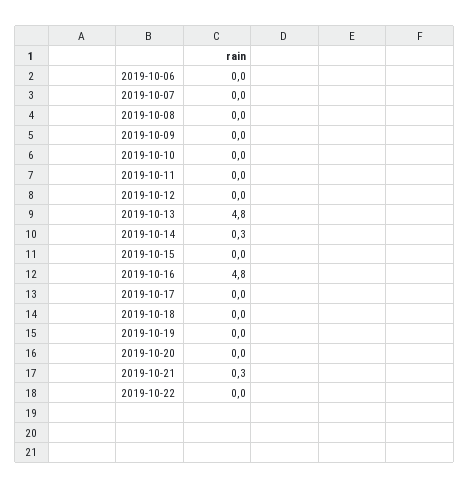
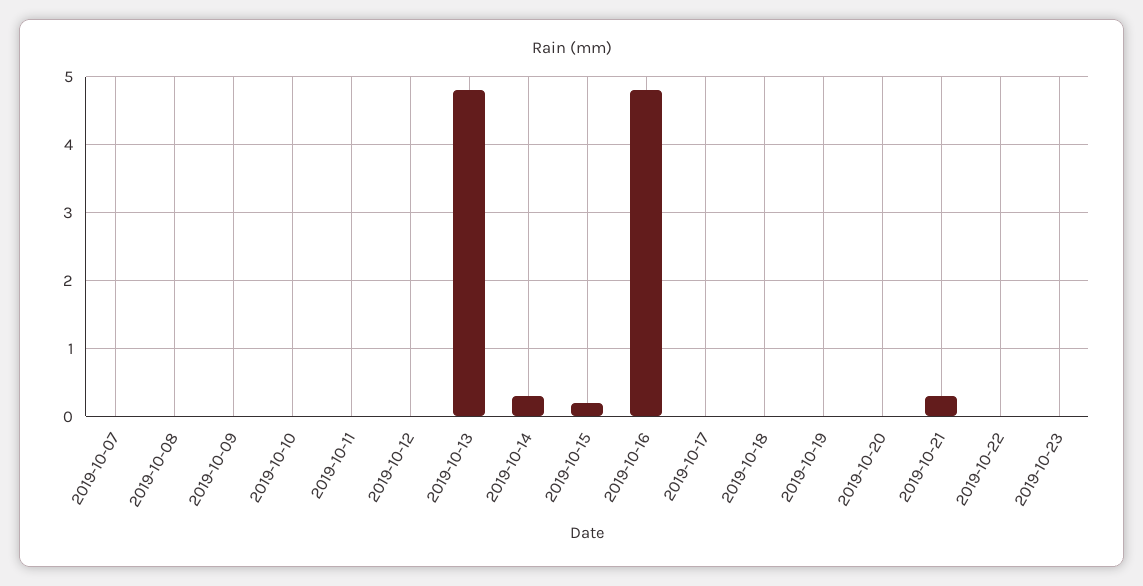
2019-10-06: 0 -> none
2019-10-15: 0 -> 0.2
2019-10-23: none -> 0

